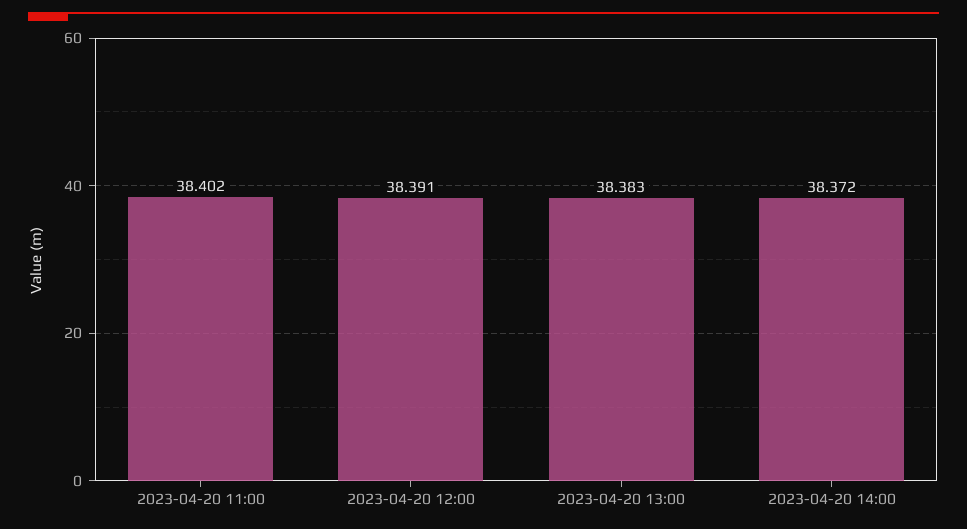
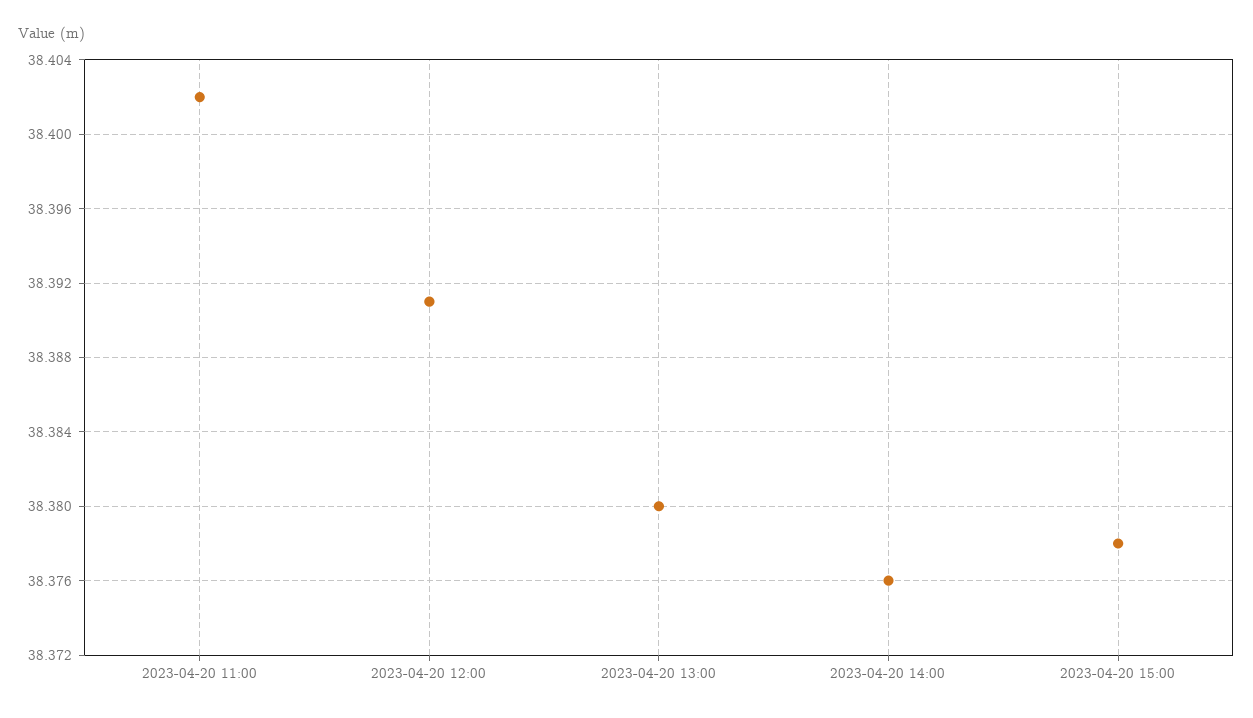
2023-04-20 13:00: 38.383 -> 38.38
2023-04-20 14:00: 38.372 -> 38.376
2023-04-20 15:00: none -> 38.378

